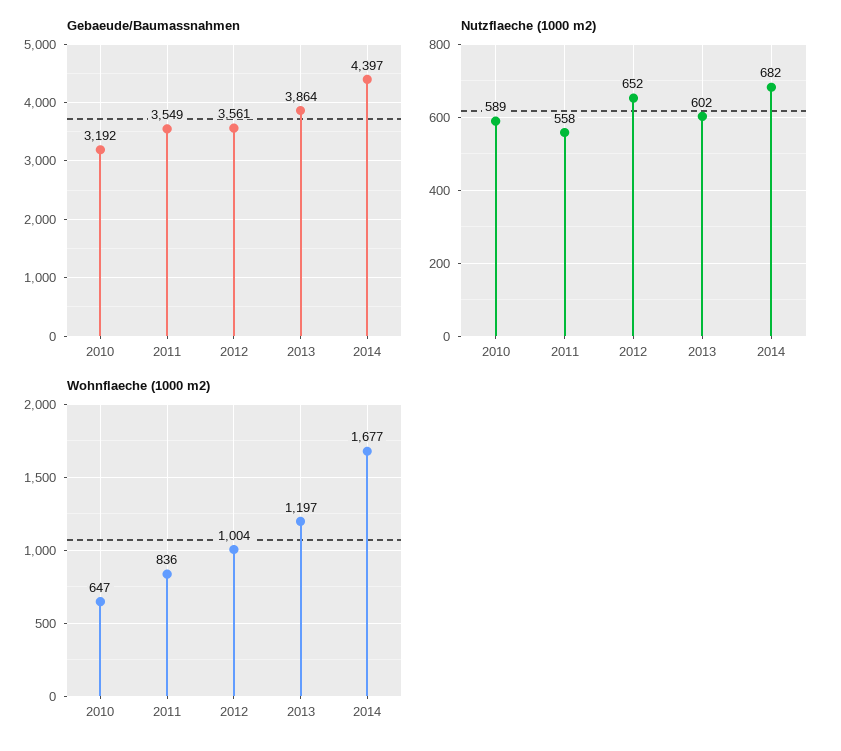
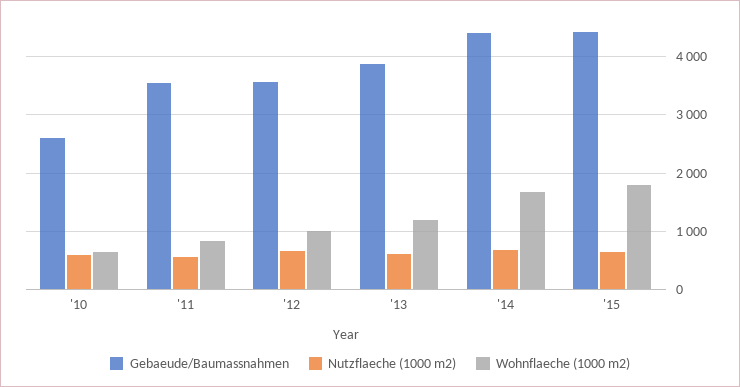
Gebaeude/Baumassnahmen, 2010: 3192 -> 2600
Gebaeude/Baumassnahmen, '15: none -> 4400
Nutzflaeche (1000 m2), '15: none -> 600
Wohnflaeche (1000 m2), '15: none -> 1800

